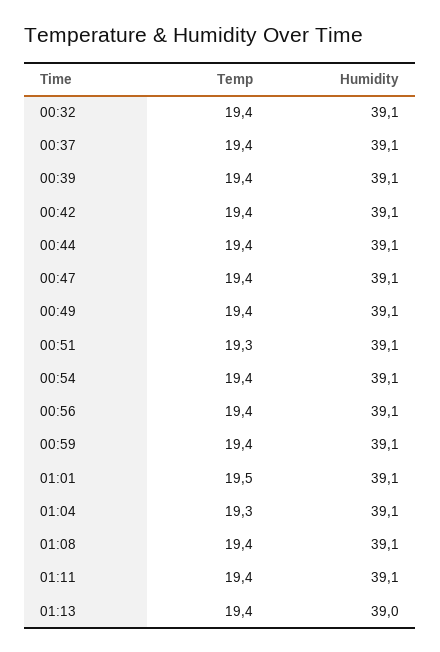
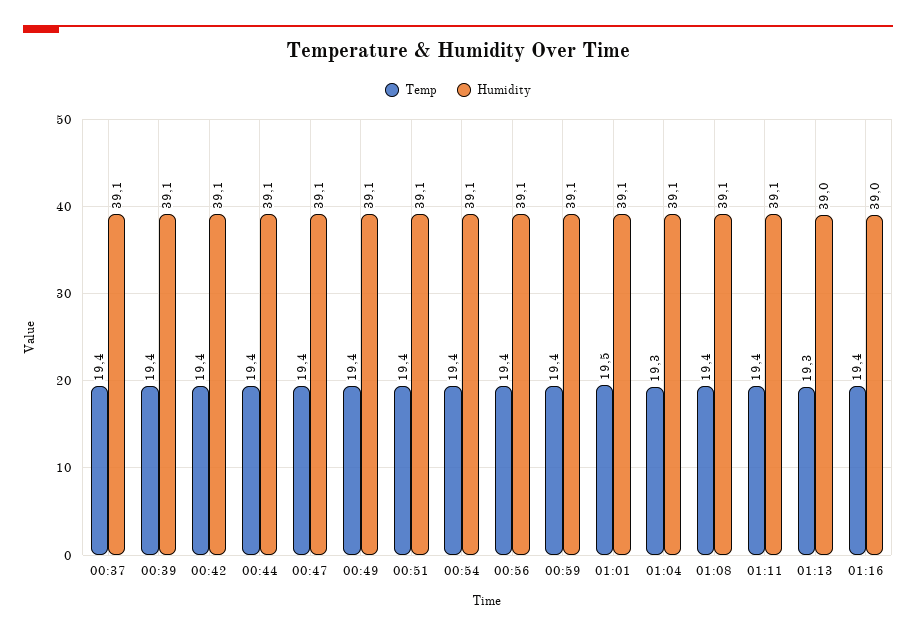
Temp, 00:32: 19.4 -> none
Humidity, 00:32: 39.1 -> none
Temp, 00:51: 19.3 -> 19.4
Temp, 01:13: 19.4 -> 19.3
Temp, 01:16: none -> 19.4
Humidity, 01:16: none -> 39

